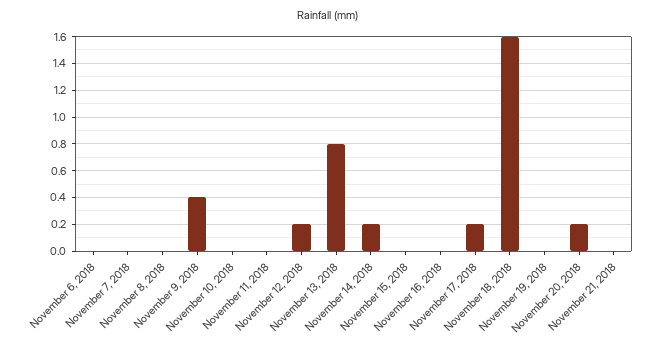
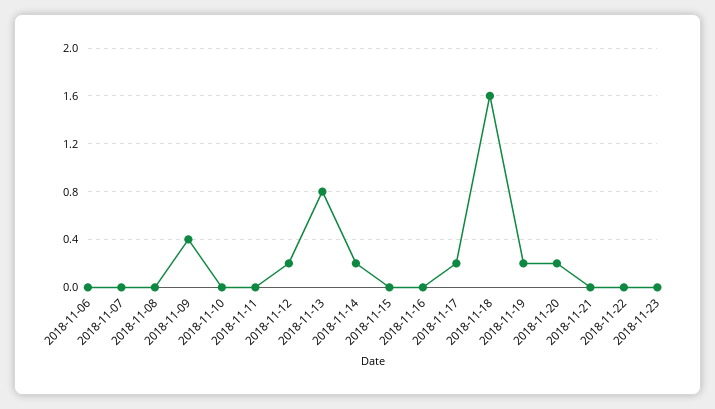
November 19, 2018: 0 -> 0.2
2018-11-22: none -> 0
2018-11-23: none -> 0

